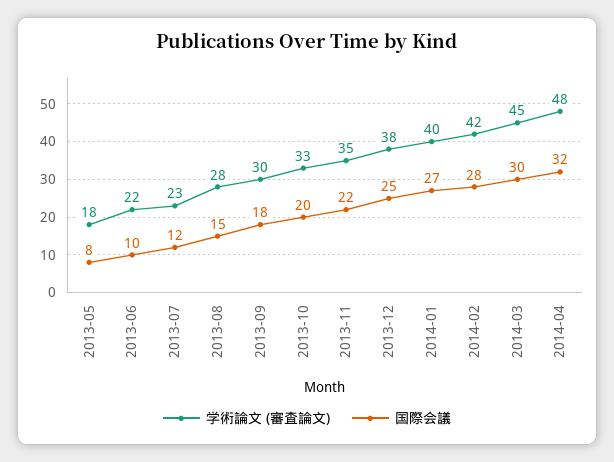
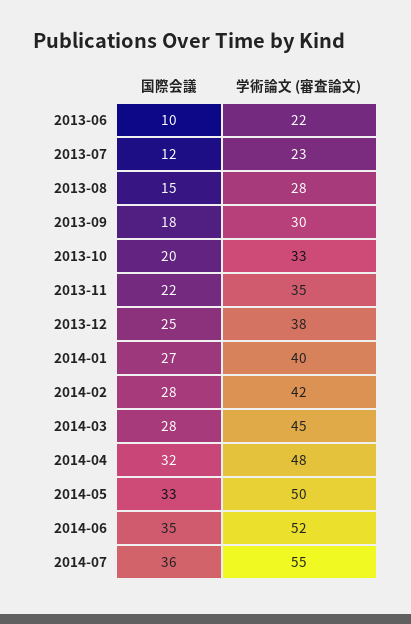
学術論文 (審査論文), 2013-05: 18 -> none
国際会議, 2013-05: 8 -> none
国際会議, 2014-03: 30 -> 28
国際会議, 2014-05: none -> 33
学術論文 (審査論文), 2014-05: none -> 50
国際会議, 2014-06: none -> 35
学術論文 (審査論文), 2014-06: none -> 52
国際会議, 2014-07: none -> 36
学術論文 (審査論文), 2014-07: none -> 55

